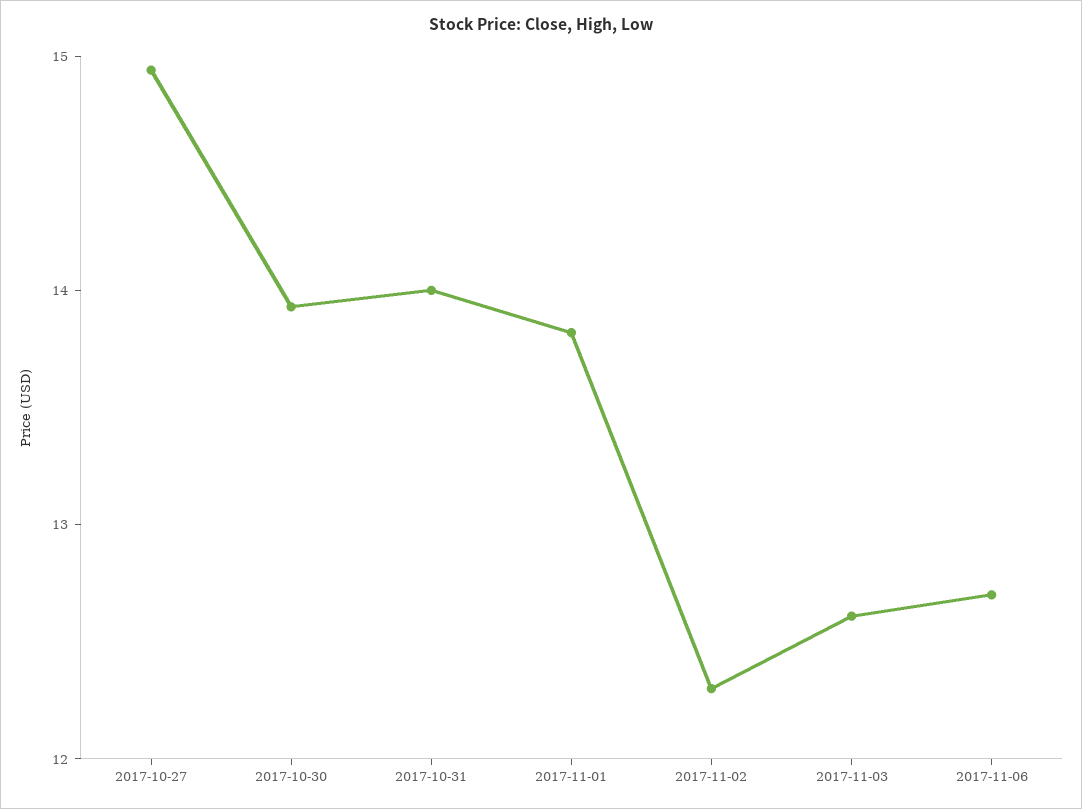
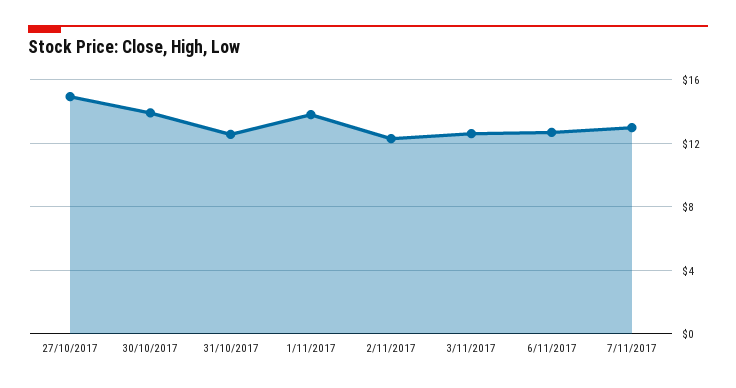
2017-10-31: 14 -> 12.5
7/11/2017: none -> 13

